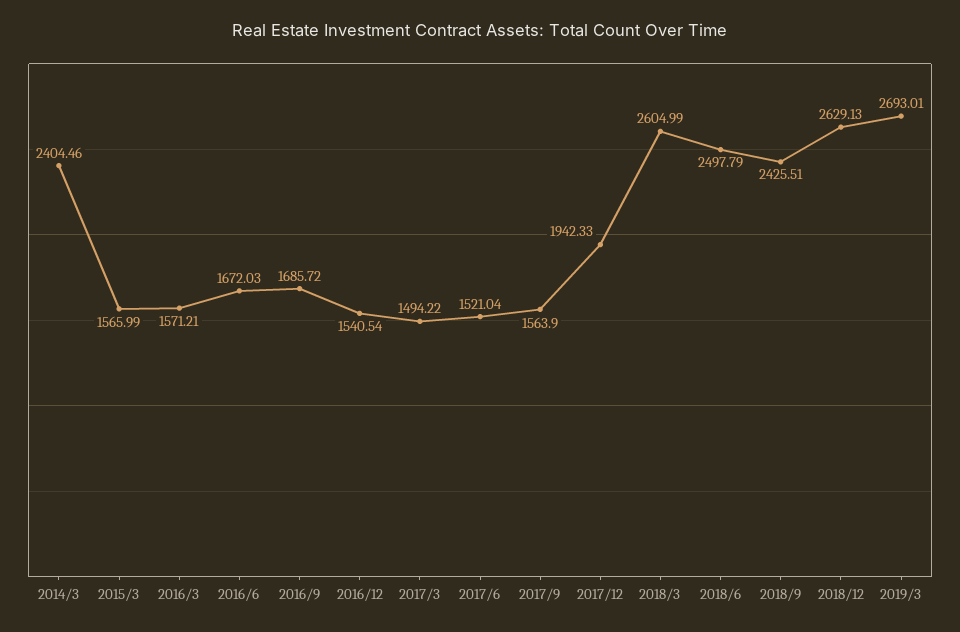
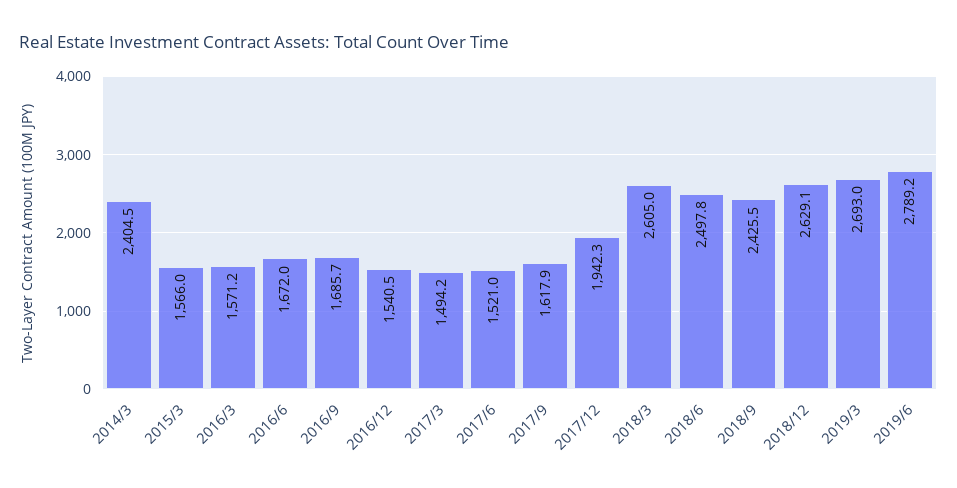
2017/9: 1563.9 -> 1617.9
2019/6: none -> 2789.2

